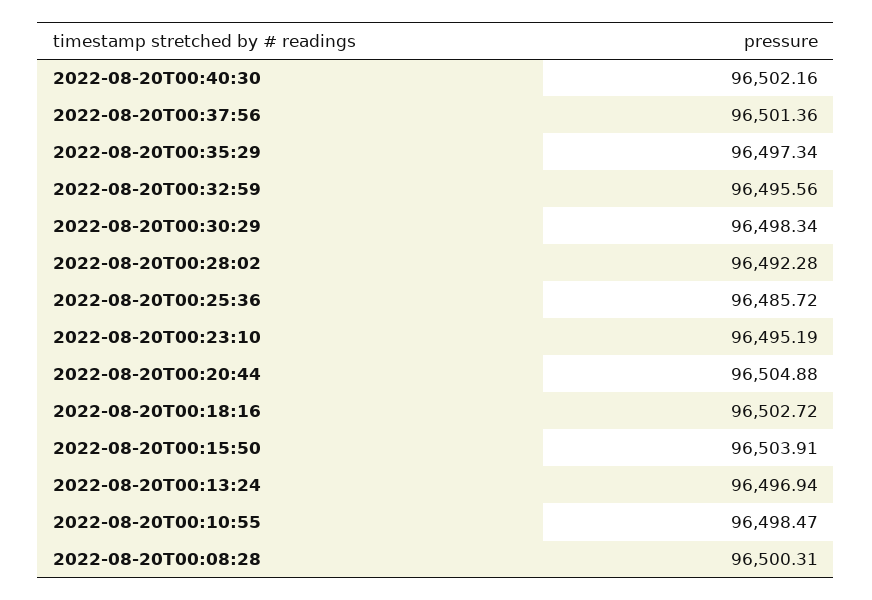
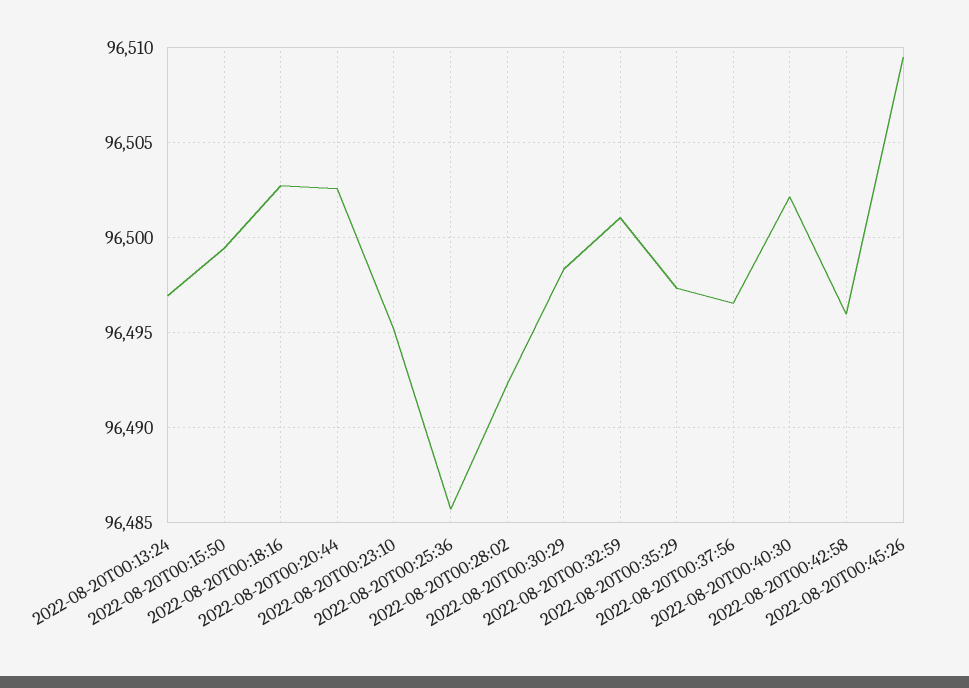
2022-08-20T00:37:56: 96501.36 -> 96496.5
2022-08-20T00:32:59: 96495.56 -> 96501
2022-08-20T00:20:44: 96504.88 -> 96502.5
2022-08-20T00:15:50: 96503.91 -> 96499.5
2022-08-20T00:10:55: 96498.47 -> none
2022-08-20T00:08:28: 96500.31 -> none
2022-08-20T00:42:58: none -> 96496
2022-08-20T00:45:26: none -> 96509.5

